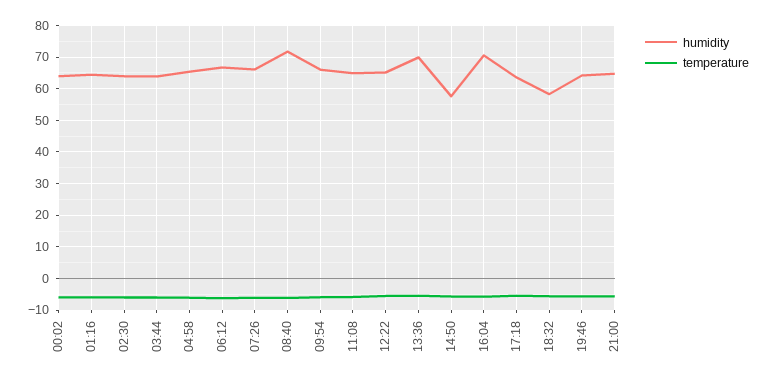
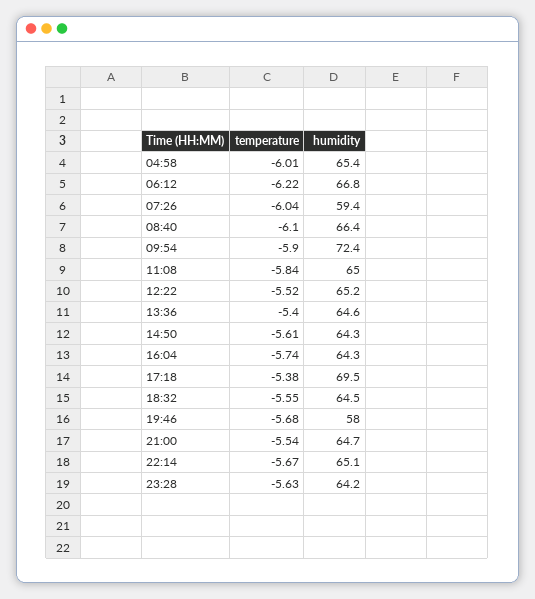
humidity, 00:02: 64 -> none
temperature, 00:02: -6 -> none
humidity, 01:16: 64 -> none
temperature, 01:16: -6 -> none
humidity, 02:30: 64 -> none
temperature, 02:30: -6 -> none
humidity, 03:44: 64 -> none
temperature, 03:44: -6 -> none
humidity, 07:26: 66 -> 59.4
humidity, 08:40: 72 -> 66.4
humidity, 09:54: 66 -> 72.4
humidity, 13:36: 70 -> 64.6
humidity, 14:50: 58 -> 64.3
humidity, 16:04: 70 -> 64.3
humidity, 17:18: 64 -> 69.5
humidity, 18:32: 58 -> 64.5
humidity, 19:46: 64 -> 58
temperature, 22:14: none -> -5.67
humidity, 22:14: none -> 65.1
temperature, 23:28: none -> -5.63
humidity, 23:28: none -> 64.2

